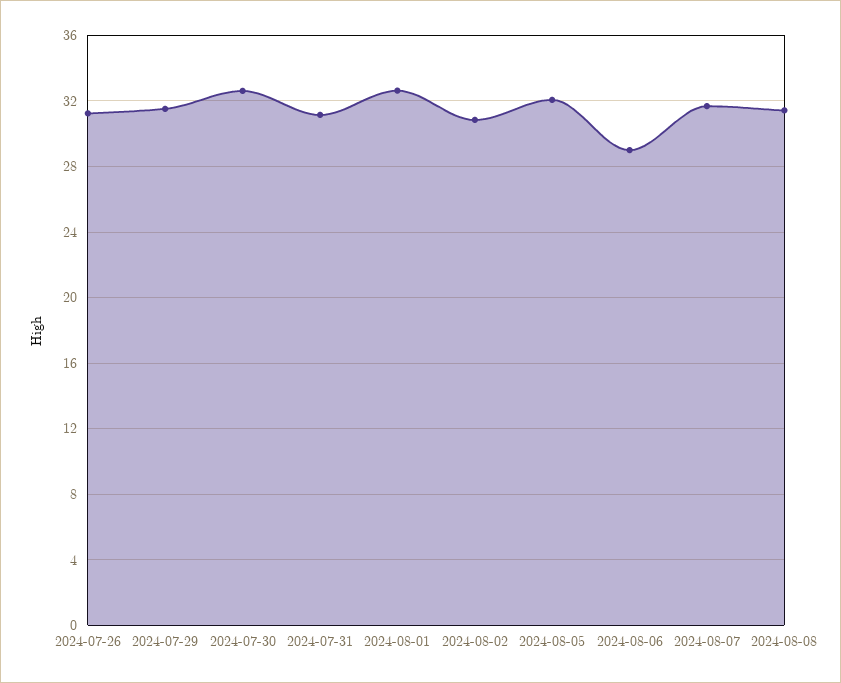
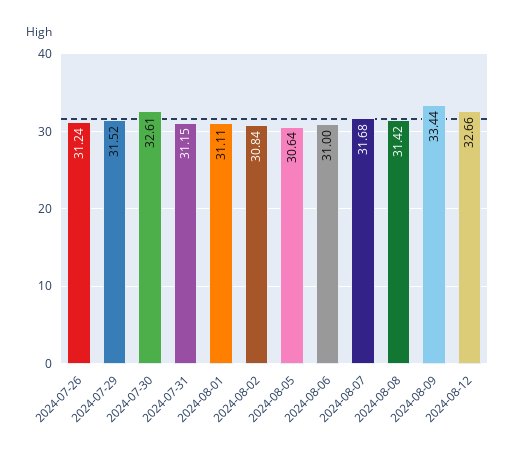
2024-08-01: 32.5 -> 31.11
2024-08-05: 32 -> 30.64
2024-08-06: 29 -> 31
2024-08-09: none -> 33.44
2024-08-12: none -> 32.66

